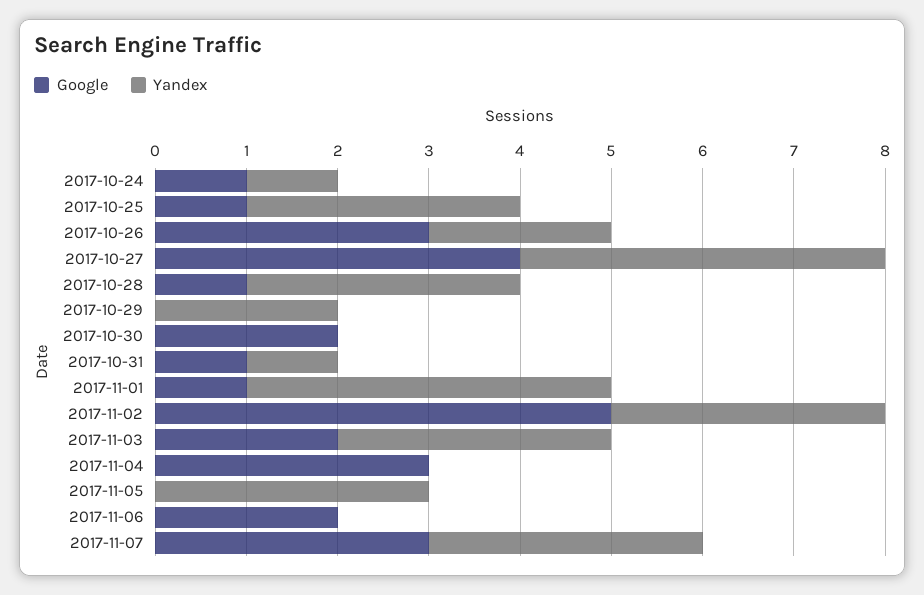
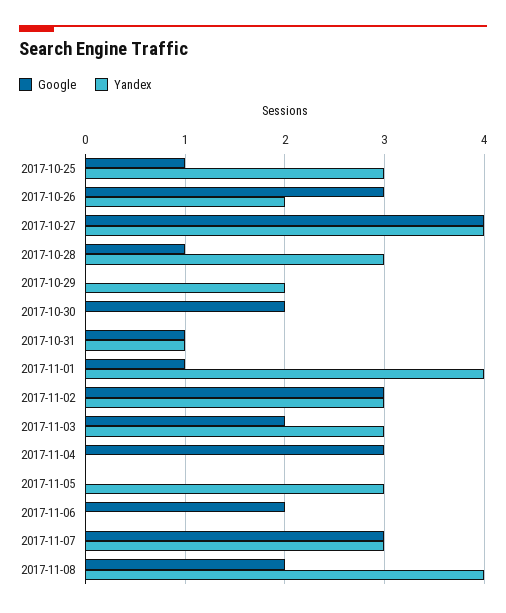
Google, 2017-10-24: 1 -> none
Yandex, 2017-10-24: 1 -> none
Google, 2017-11-02: 5 -> 3
Google, 2017-11-08: none -> 2
Yandex, 2017-11-08: none -> 4

